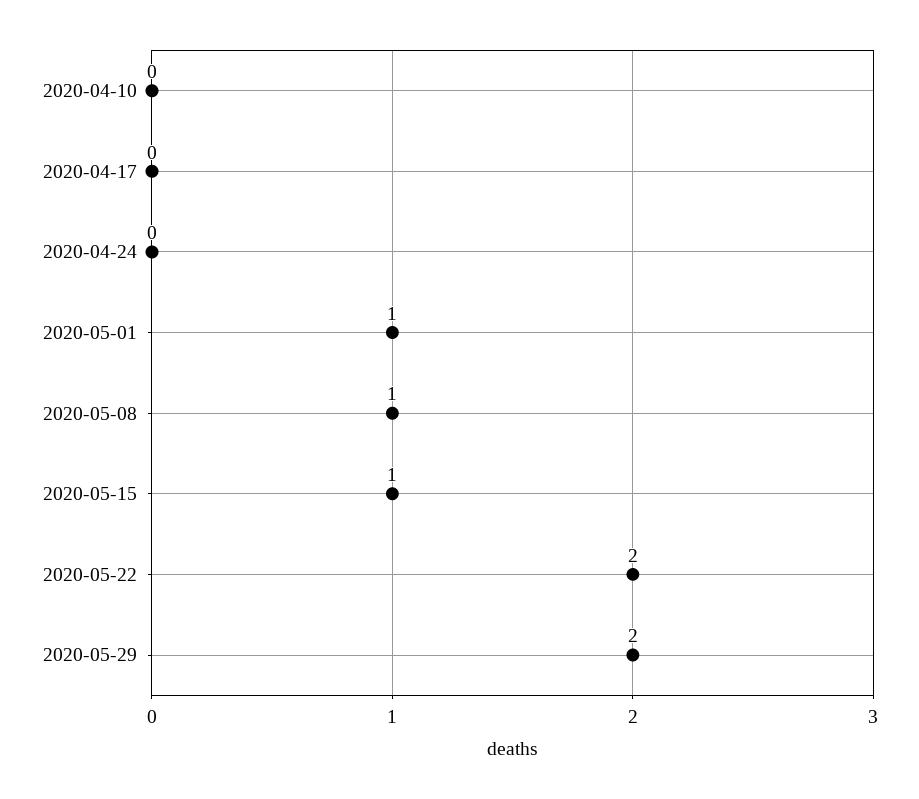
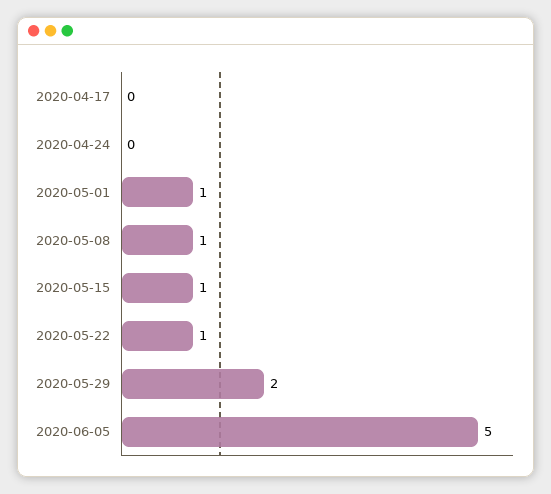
2020-04-10: 0 -> none
2020-05-22: 2 -> 1
2020-06-05: none -> 5

